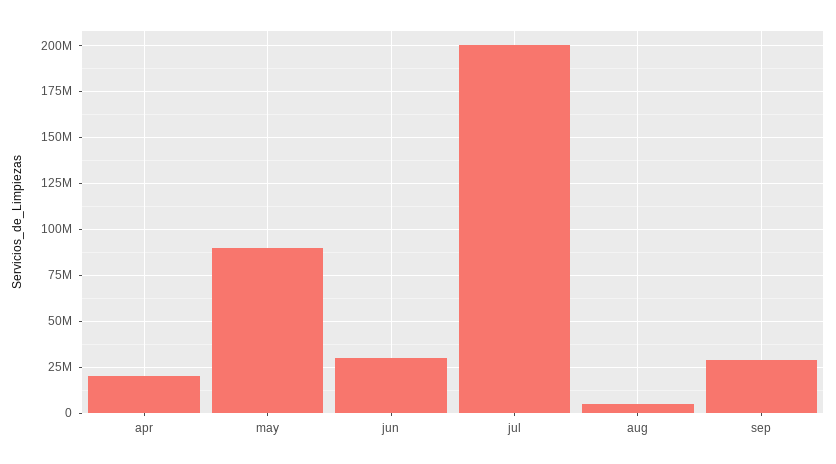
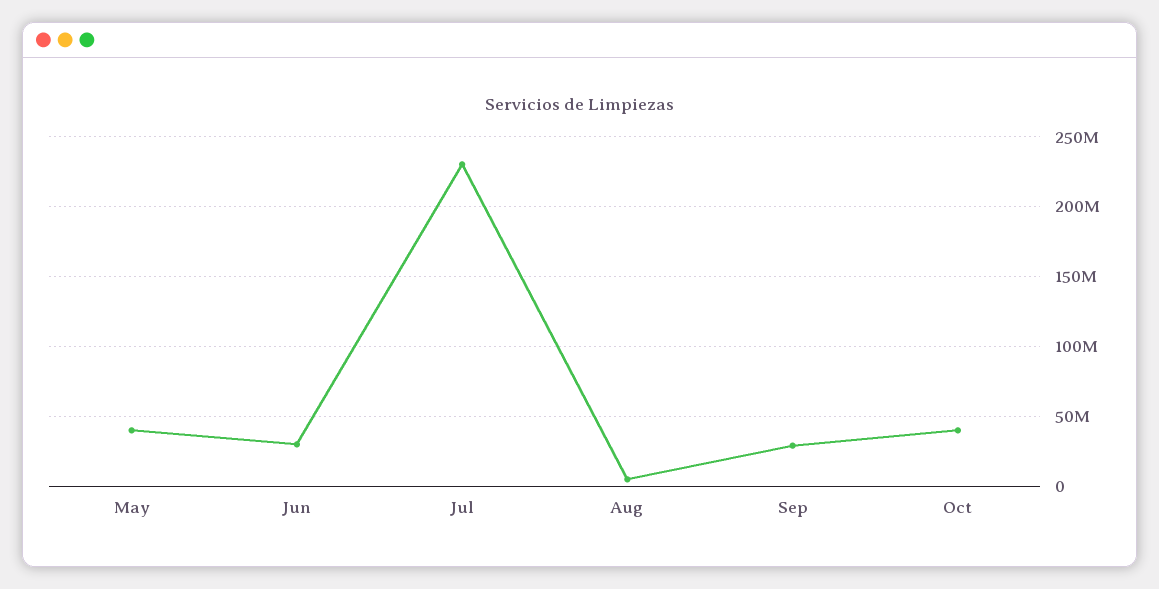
apr: 20000000 -> none
may: 90000000 -> 40000000
jul: 200000000 -> 230000000
Oct: none -> 40000000

